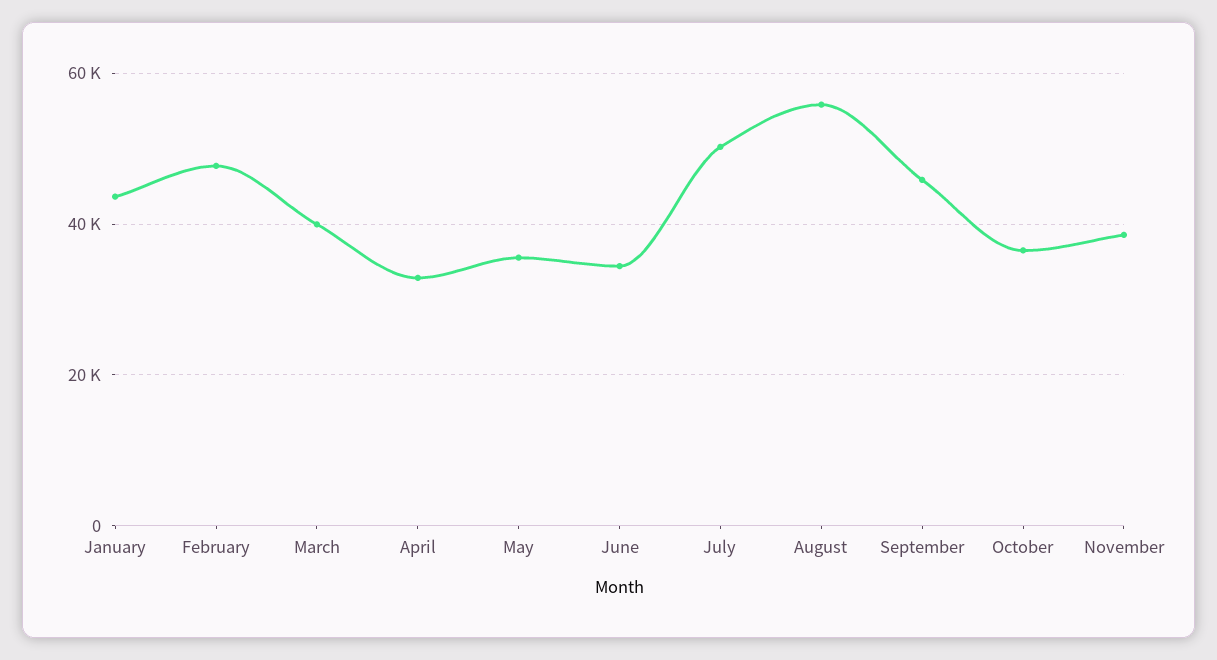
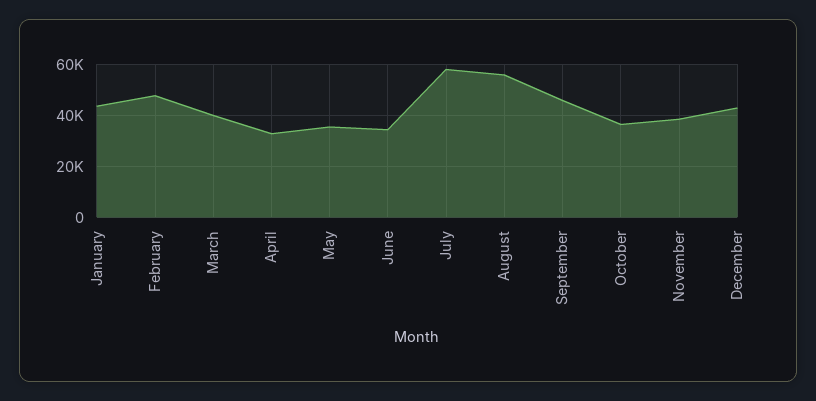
July: 50000 -> 57500
December: none -> 42500

